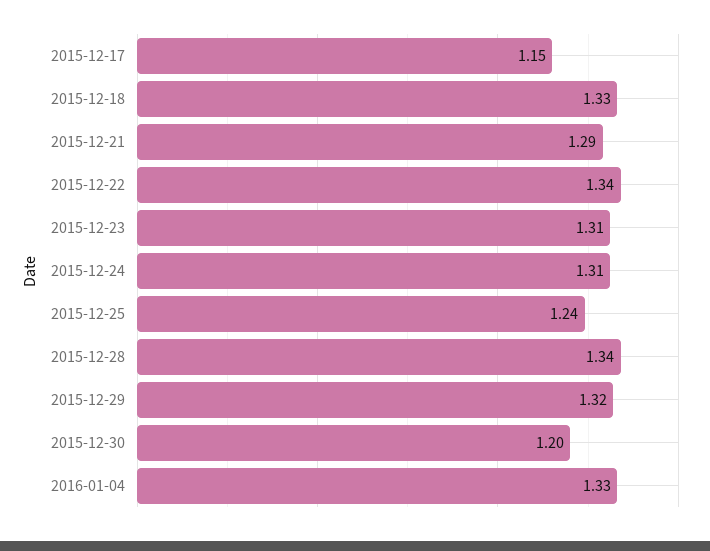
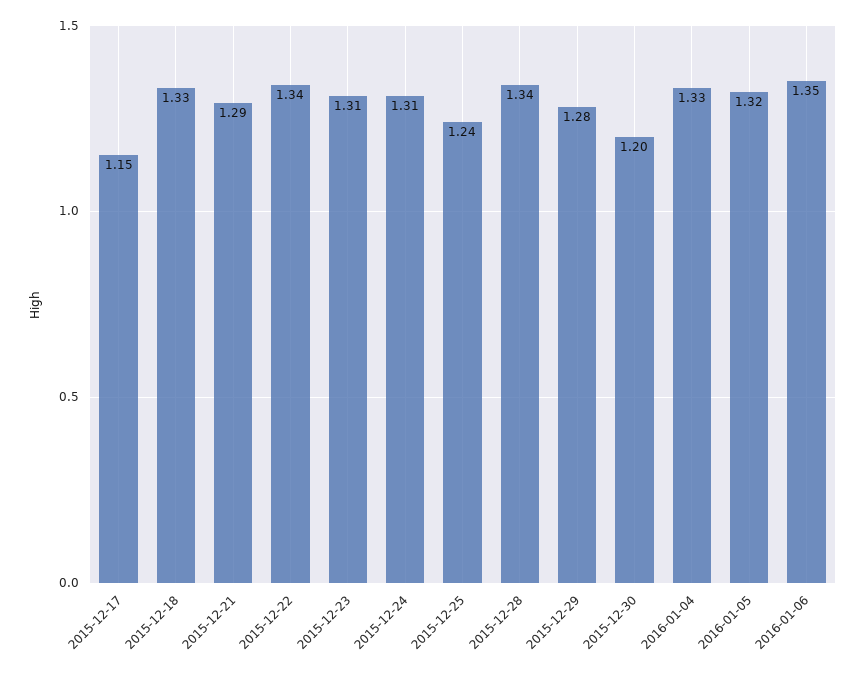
2015-12-29: 1.32 -> 1.28
2016-01-05: none -> 1.32
2016-01-06: none -> 1.35

